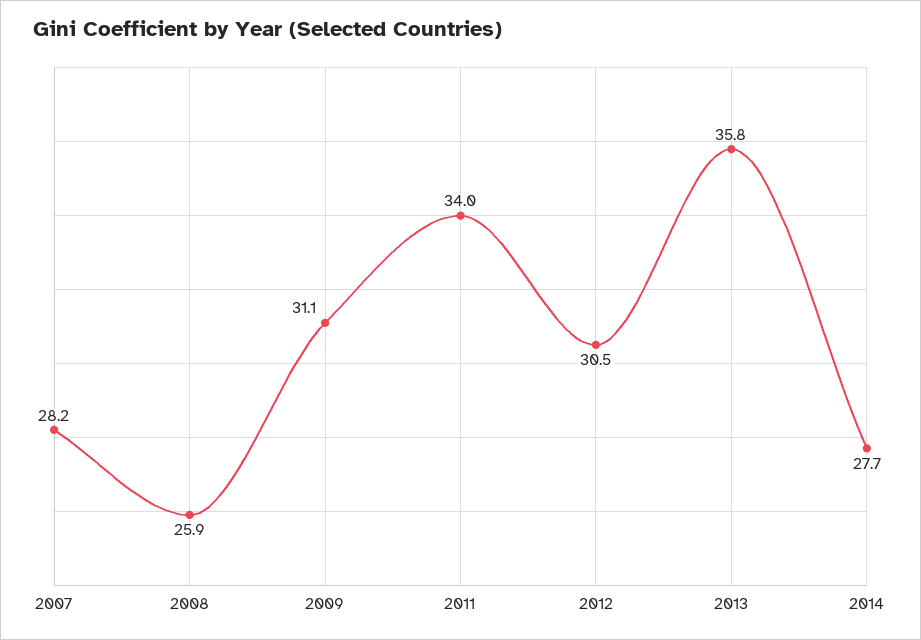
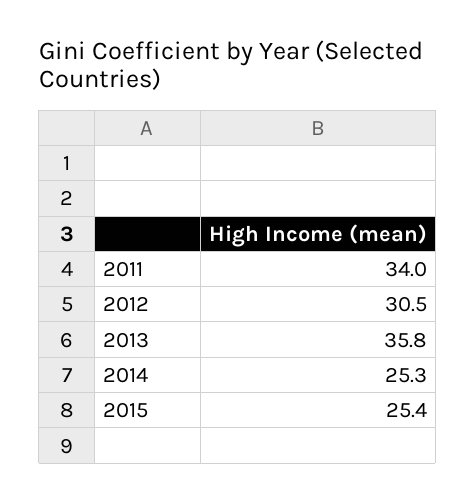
2007: 28.2 -> none
2008: 25.9 -> none
2009: 31.1 -> none
2014: 27.7 -> 25.3
2015: none -> 25.4

